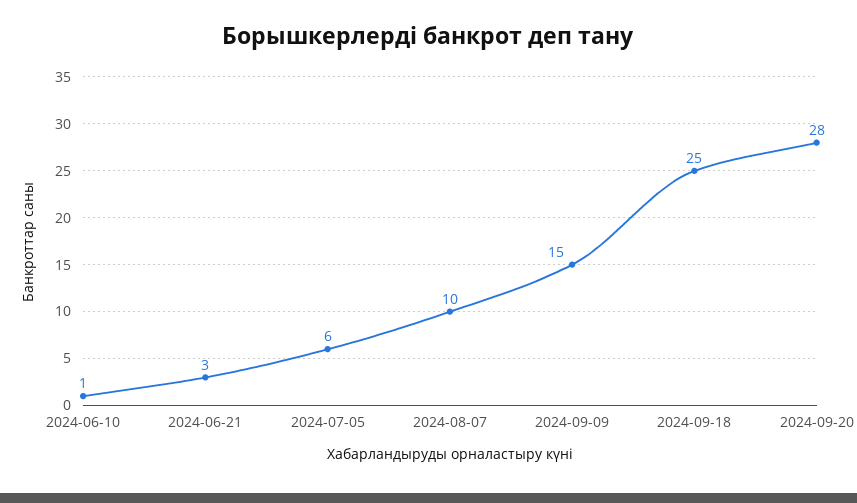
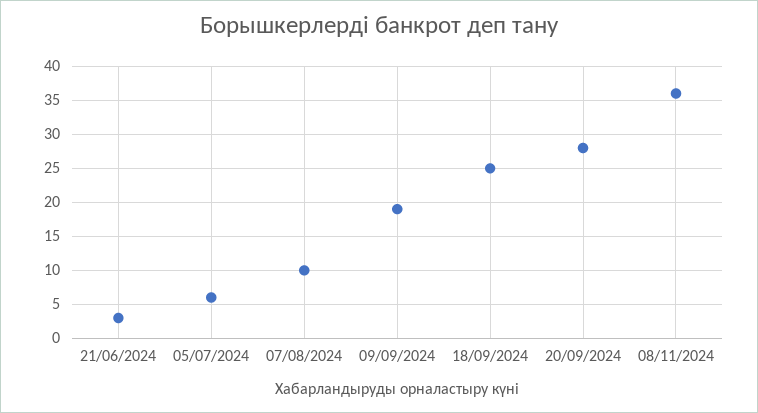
2024-06-10: 1 -> none
2024-09-09: 15 -> 19
08/11/2024: none -> 36

